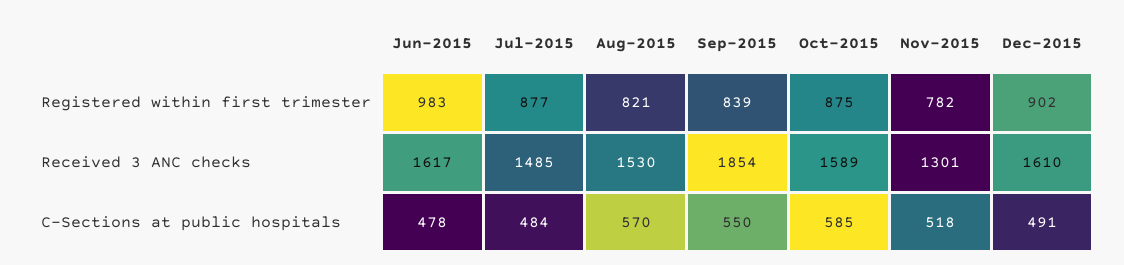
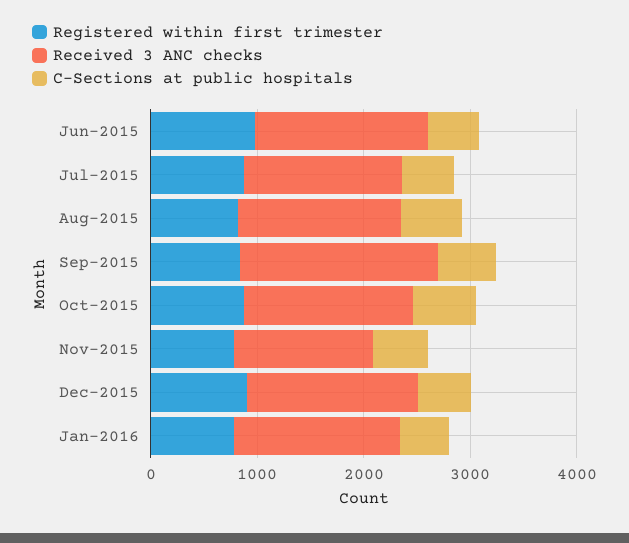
Registered within first trimester, Jan-2016: none -> 800
Received 3 ANC checks, Jan-2016: none -> 1600
C-Sections at public hospitals, Jan-2016: none -> 400

